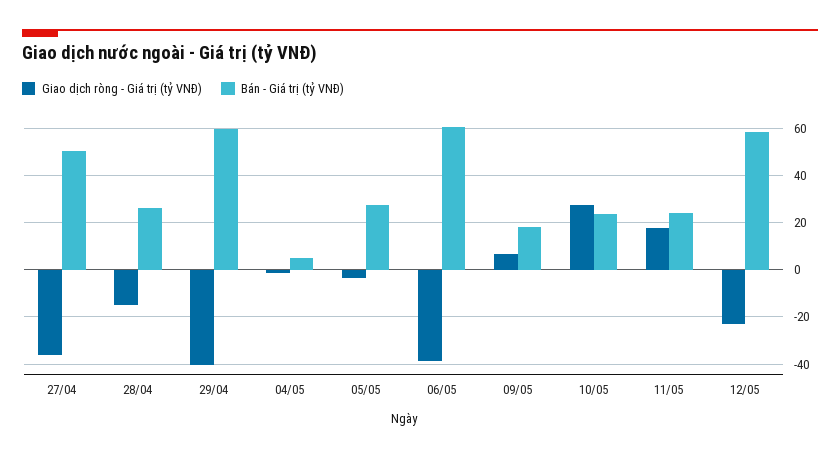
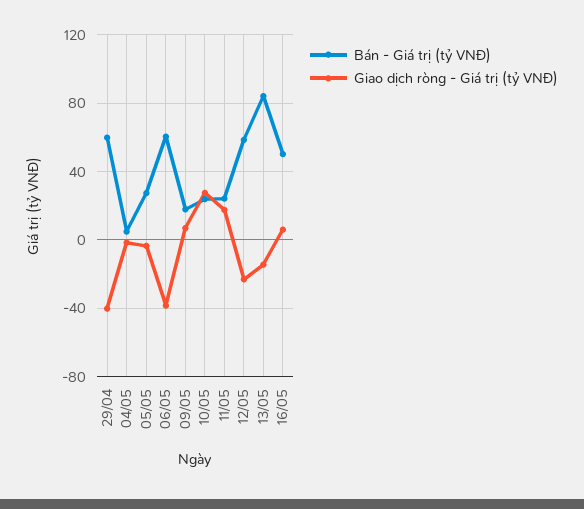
Giao dịch ròng - Giá trị (tỷ VNĐ), 27/04: -35 -> none
Bán - Giá trị (tỷ VNĐ), 27/04: 50 -> none
Giao dịch ròng - Giá trị (tỷ VNĐ), 28/04: -15 -> none
Bán - Giá trị (tỷ VNĐ), 28/04: 25 -> none
Bán - Giá trị (tỷ VNĐ), 13/05: none -> 85
Giao dịch ròng - Giá trị (tỷ VNĐ), 13/05: none -> -15
Bán - Giá trị (tỷ VNĐ), 16/05: none -> 50
Giao dịch ròng - Giá trị (tỷ VNĐ), 16/05: none -> 5

